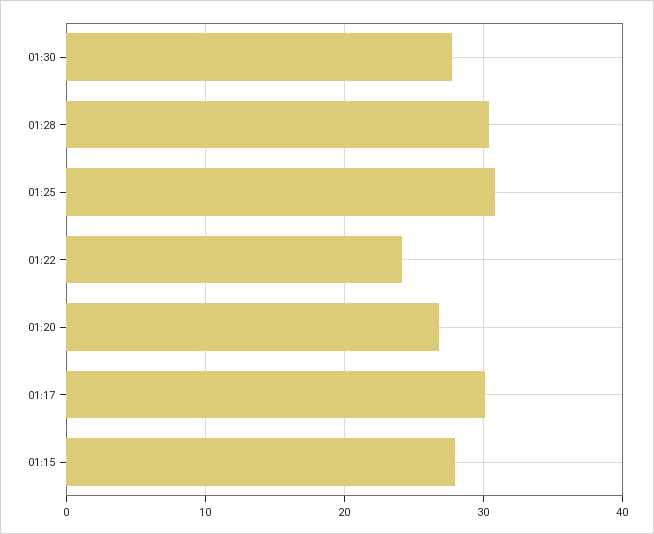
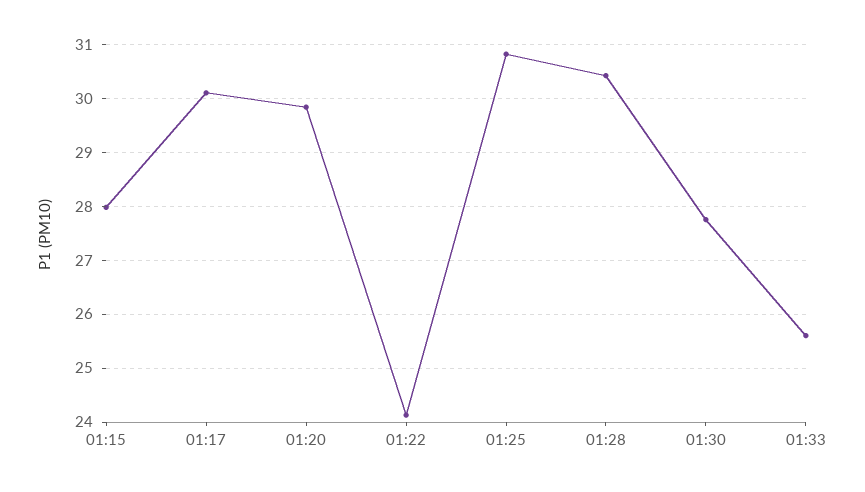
01:20: 27 -> 29.8
01:33: none -> 25.6

